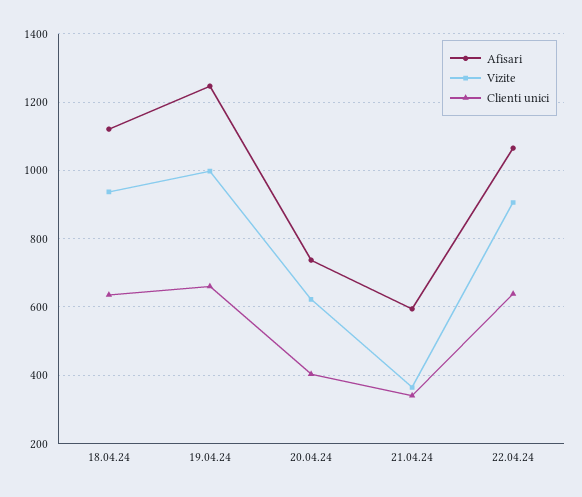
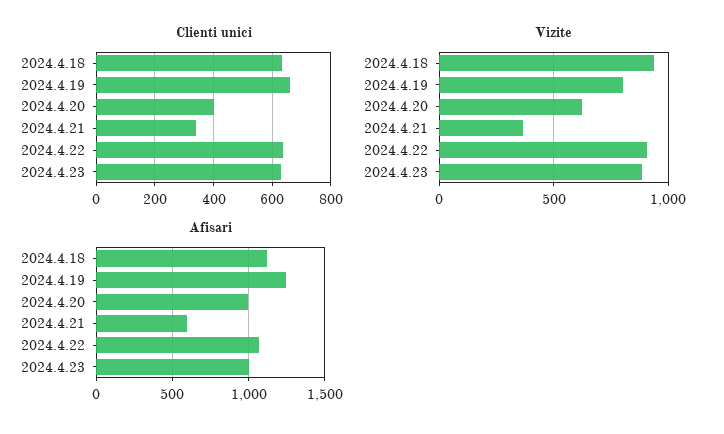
Vizite, 19.04.24: 1000 -> 800
Afisari, 20.04.24: 740 -> 1000
Clienti unici, 2024.4.23: none -> 625
Vizite, 2024.4.23: none -> 900
Afisari, 2024.4.23: none -> 1000

